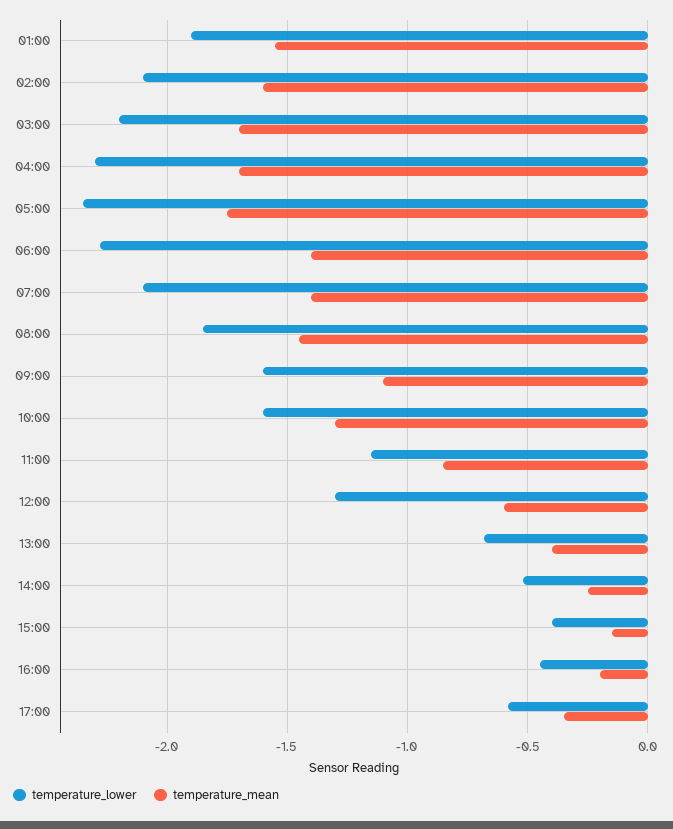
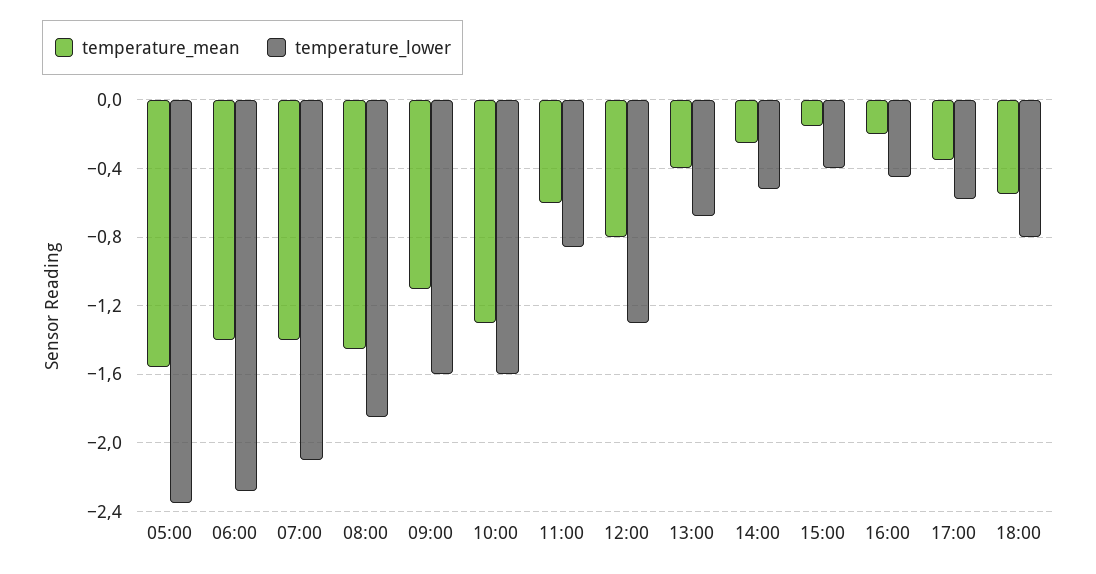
temperature_lower, 01:00: -1.9 -> none
temperature_mean, 01:00: -1.55 -> none
temperature_lower, 02:00: -2.1 -> none
temperature_mean, 02:00: -1.6 -> none
temperature_lower, 03:00: -2.2 -> none
temperature_mean, 03:00: -1.7 -> none
temperature_lower, 04:00: -2.3 -> none
temperature_mean, 04:00: -1.7 -> none
temperature_mean, 05:00: -1.75 -> -1.55
temperature_lower, 11:00: -1.15 -> -0.85
temperature_mean, 11:00: -0.85 -> -0.6
temperature_mean, 12:00: -0.6 -> -0.8
temperature_mean, 18:00: none -> -0.55
temperature_lower, 18:00: none -> -0.8

